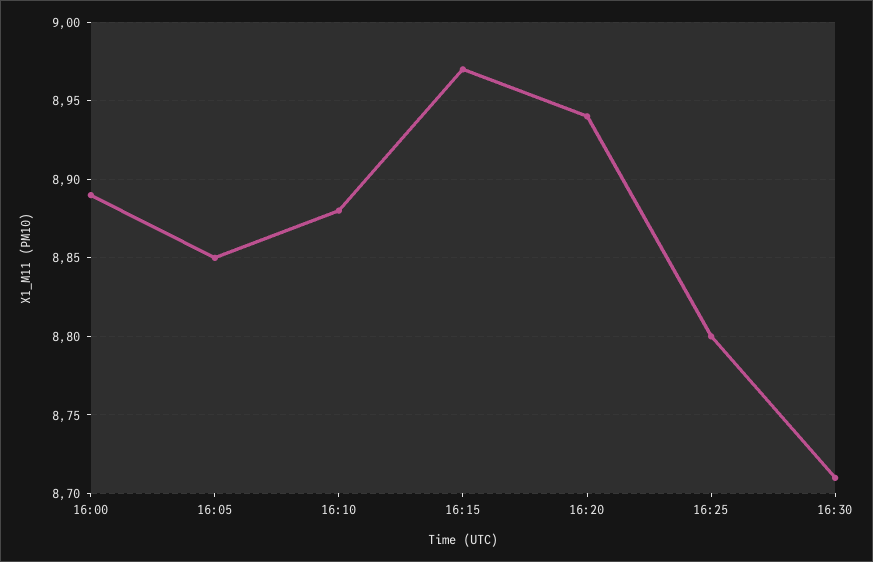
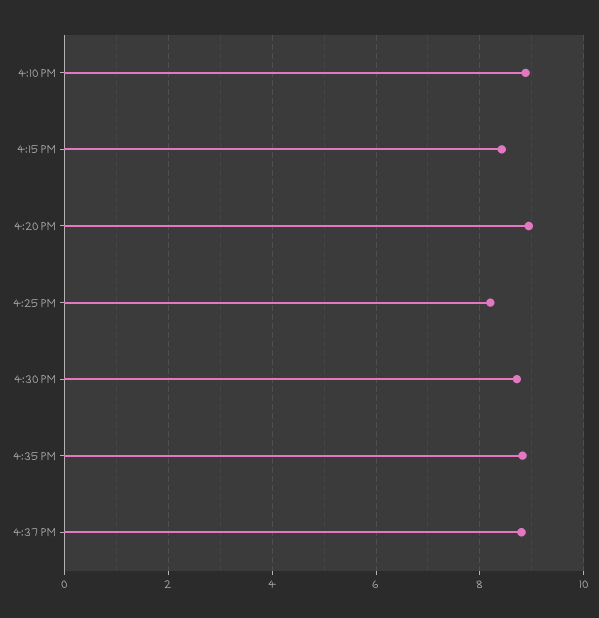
16:00: 8.89 -> none
16:05: 8.85 -> none
16:15: 8.97 -> 8.4
16:25: 8.8 -> 8.2
4:35 PM: none -> 8.8
4:37 PM: none -> 8.8

